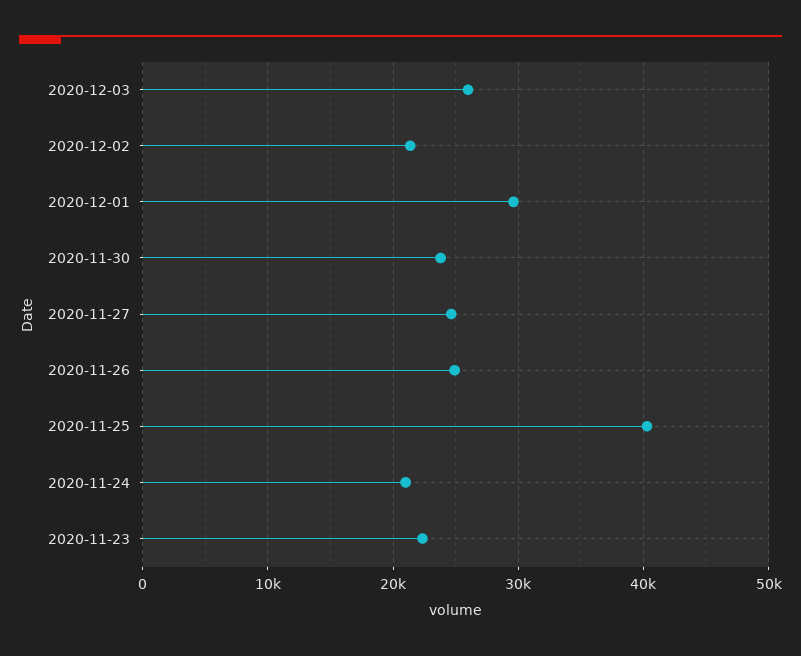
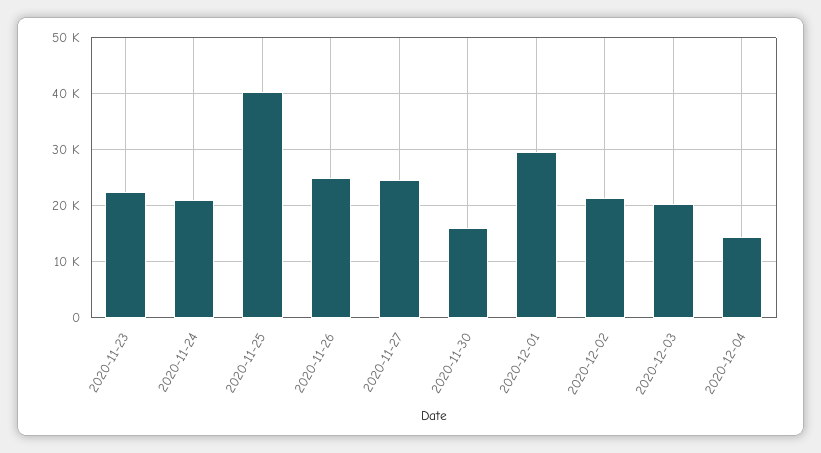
2020-12-03: 26000 -> 20000
2020-11-30: 24000 -> 16000
2020-12-04: none -> 14000

